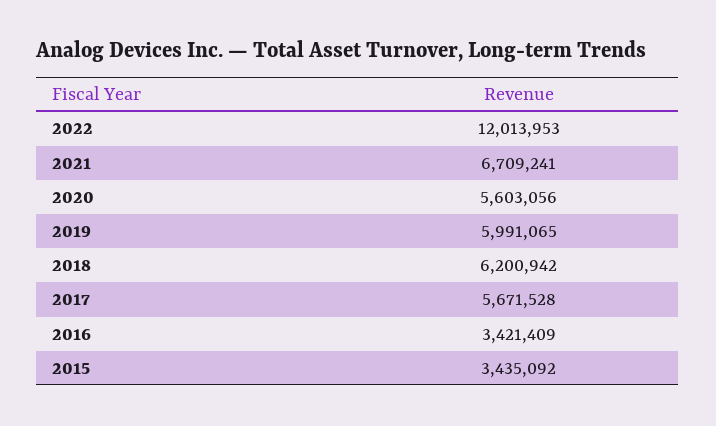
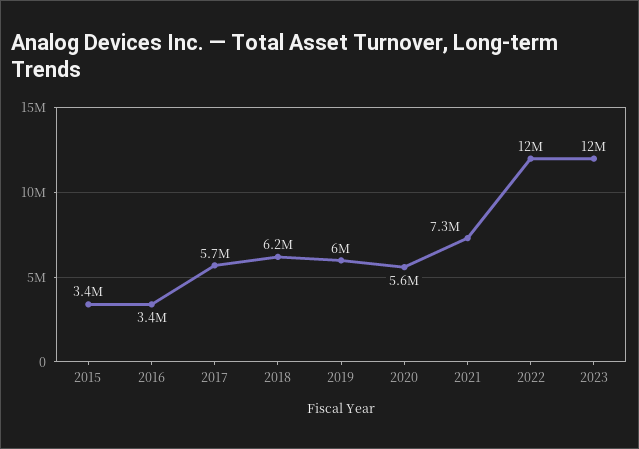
2021: 6709241 -> 7300000
2023: none -> 12000000

